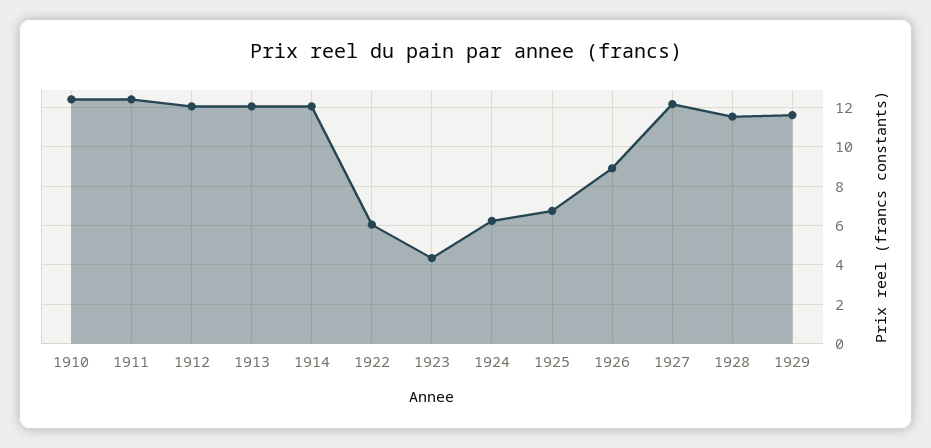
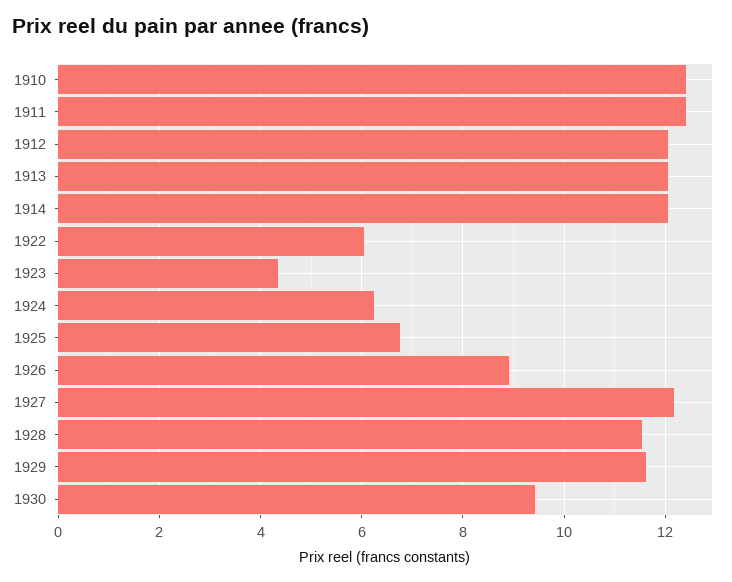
1930: none -> 9.4

